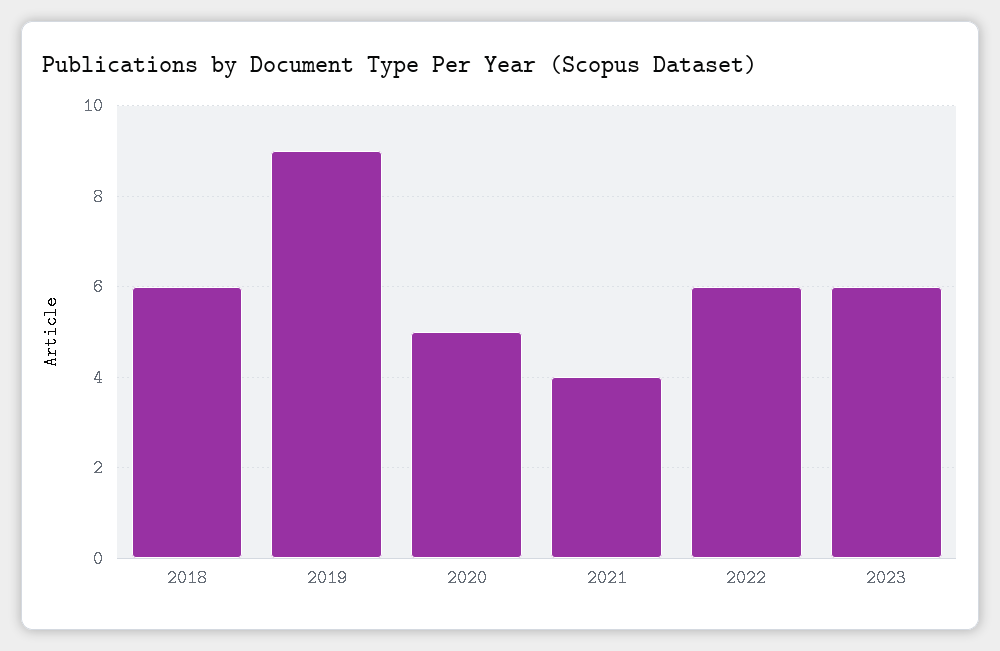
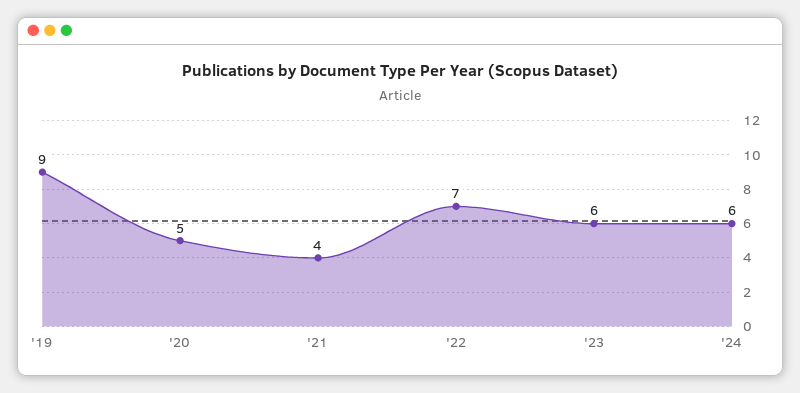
2018: 6 -> none
2022: 6 -> 7
'24: none -> 6

